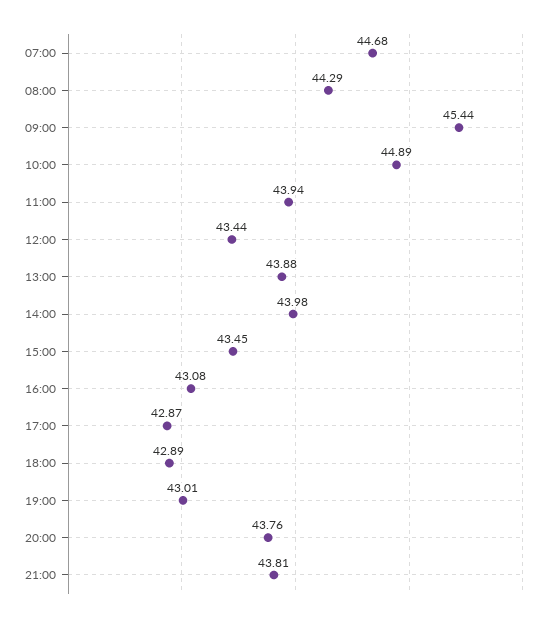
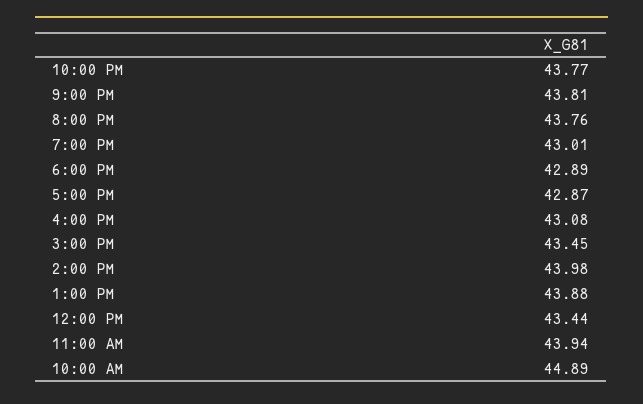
07:00: 44.68 -> none
08:00: 44.29 -> none
09:00: 45.44 -> none
10:00 PM: none -> 43.77

